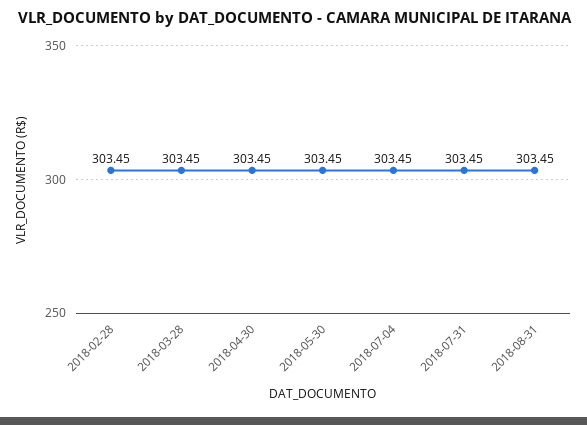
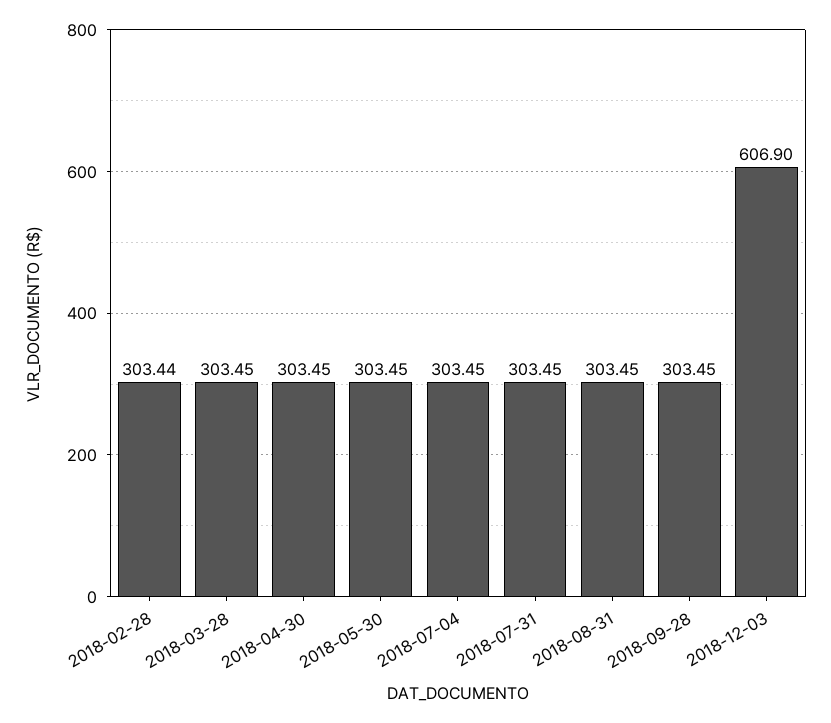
2018-02-28: 303.45 -> 303.44
2018-09-28: none -> 303.45
2018-12-03: none -> 606.9

